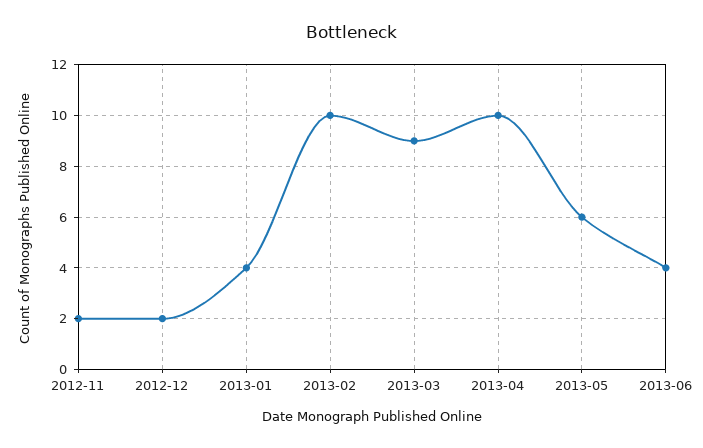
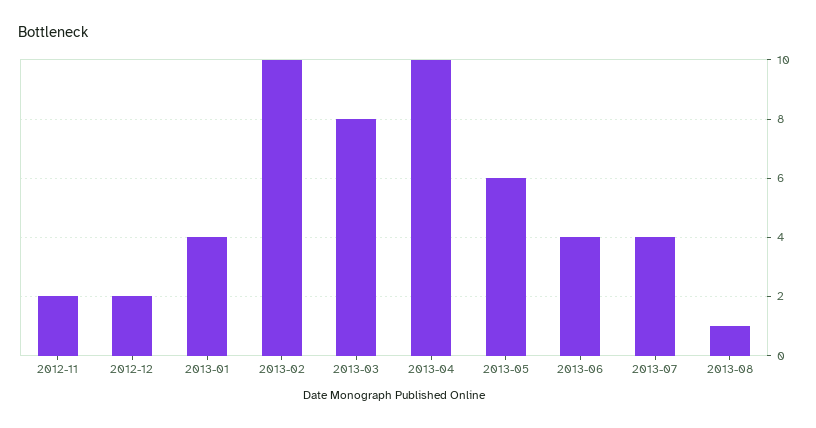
2013-03: 9 -> 8
2013-07: none -> 4
2013-08: none -> 1

